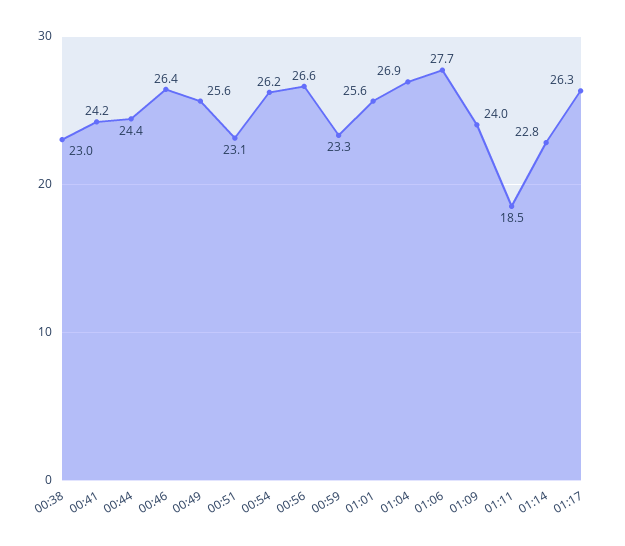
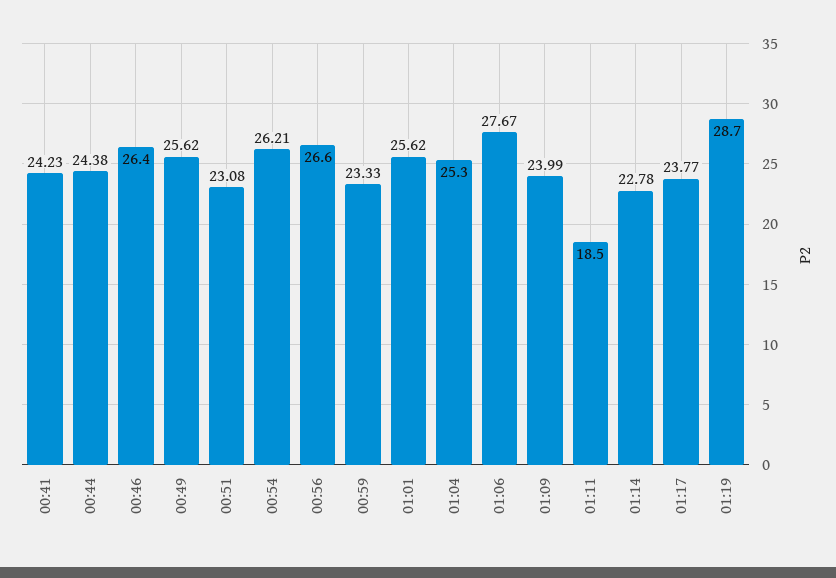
00:38: 23 -> none
01:04: 26.9 -> 25.3
01:17: 26.3 -> 23.77
01:19: none -> 28.7

